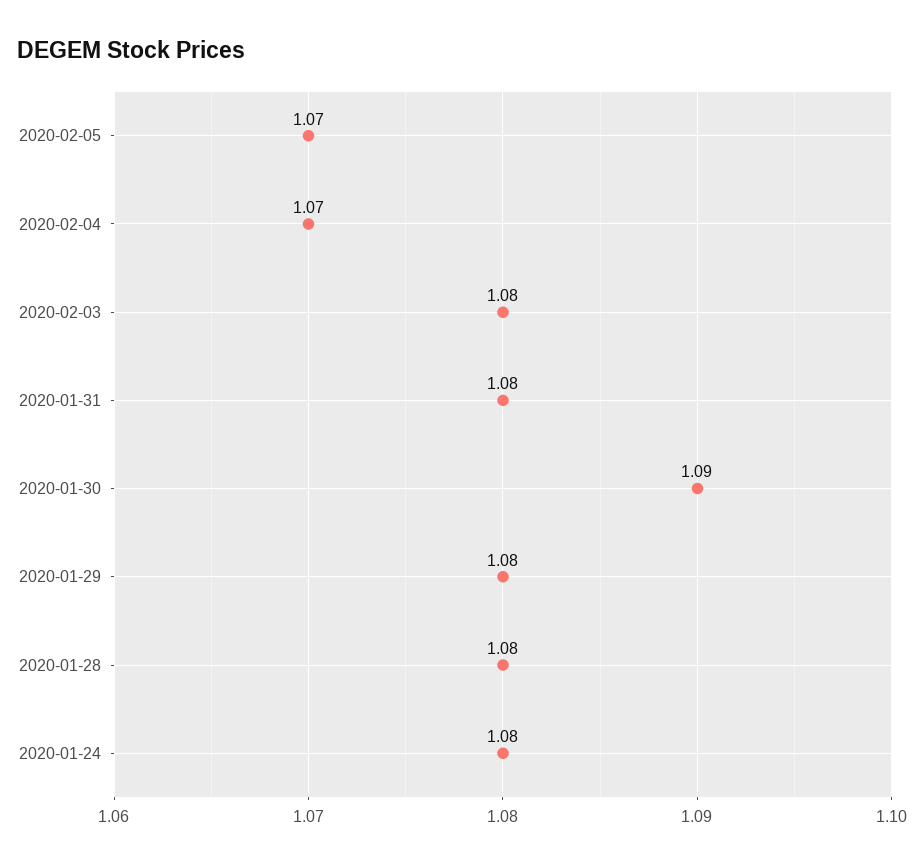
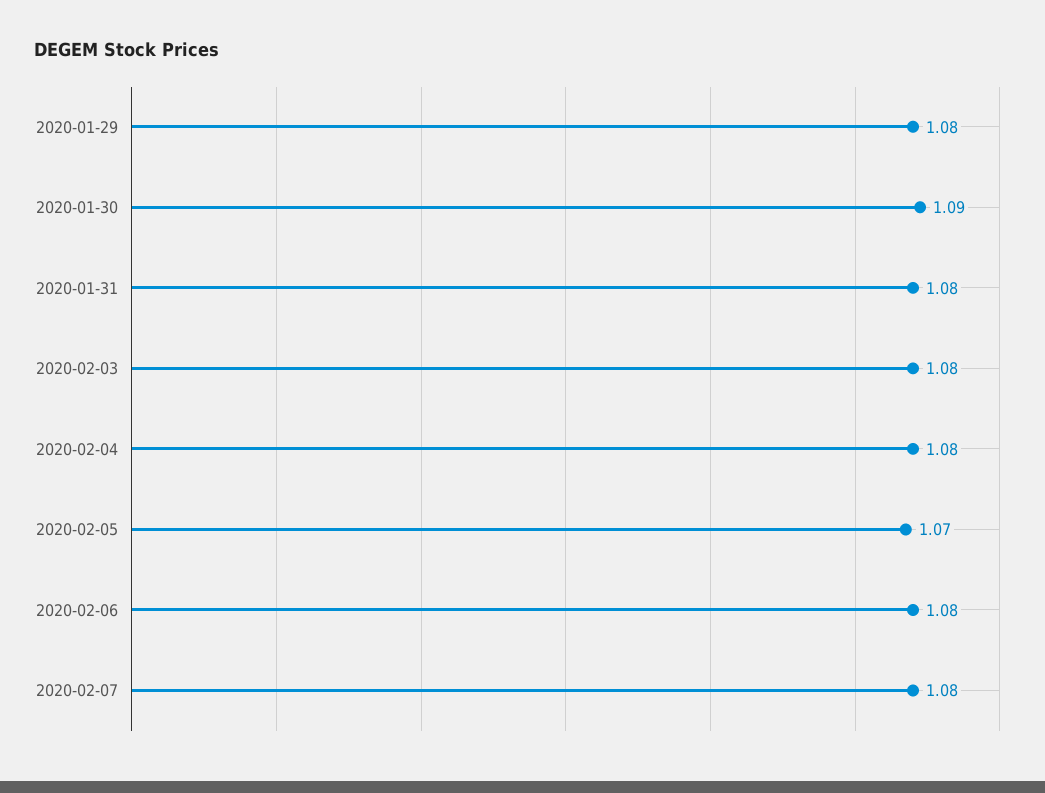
2020-02-04: 1.07 -> 1.08
2020-01-28: 1.08 -> none
2020-01-24: 1.08 -> none
2020-02-06: none -> 1.08
2020-02-07: none -> 1.08

